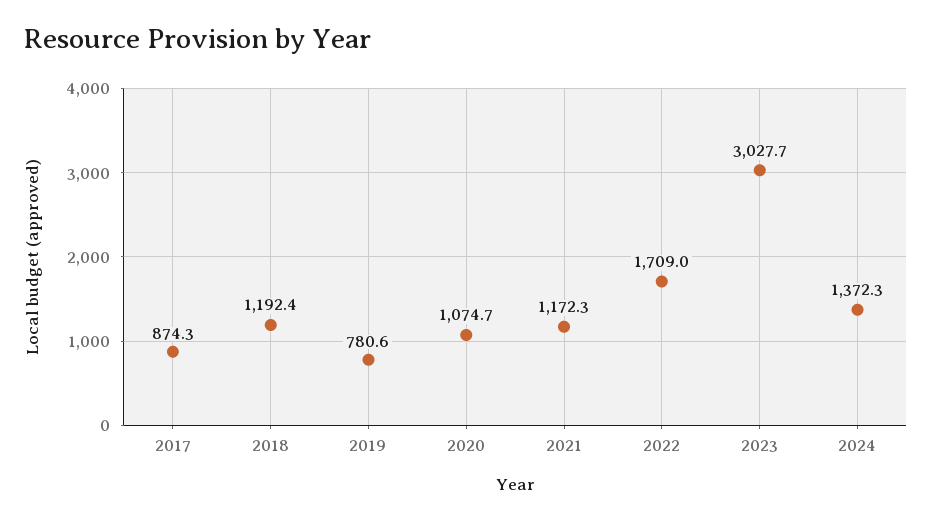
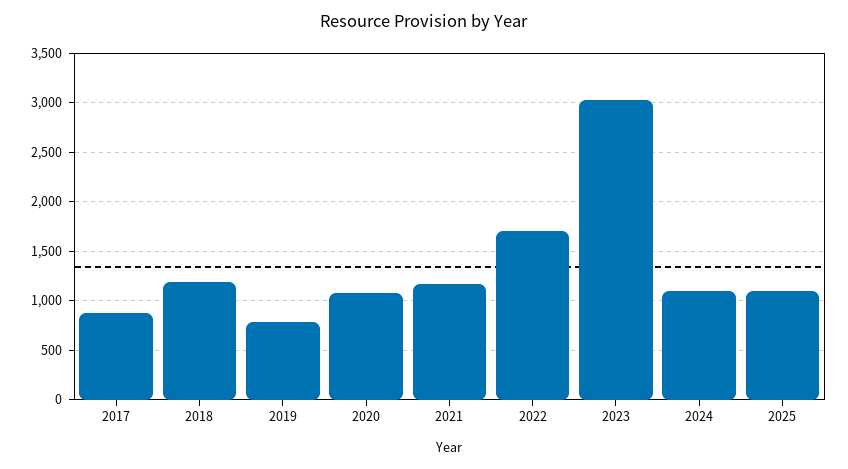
2024: 1372.3 -> 1100
2025: none -> 1100

